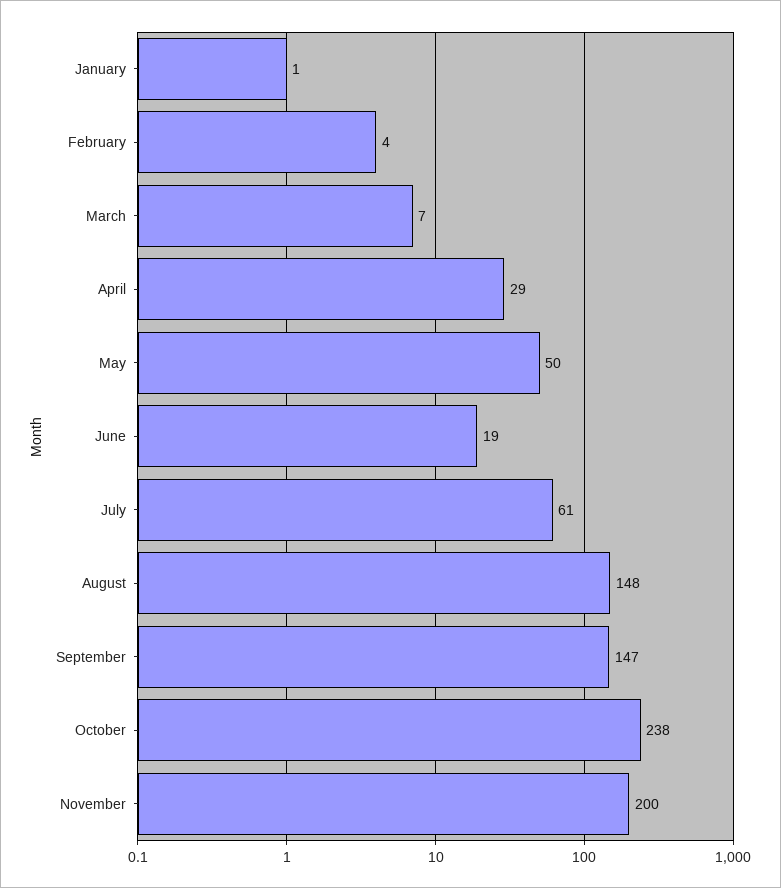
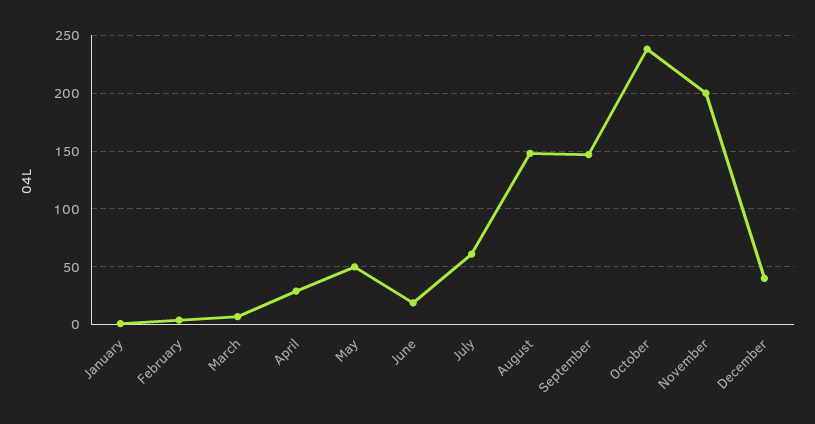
December: none -> 40

